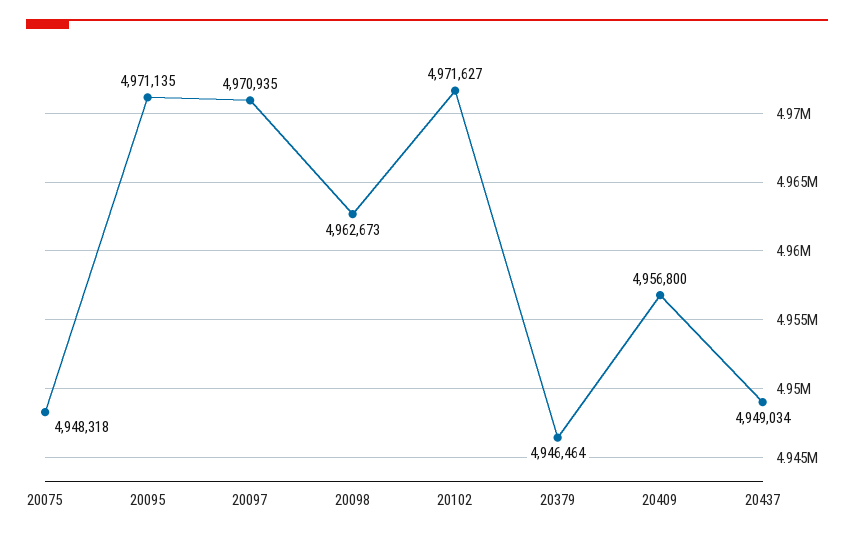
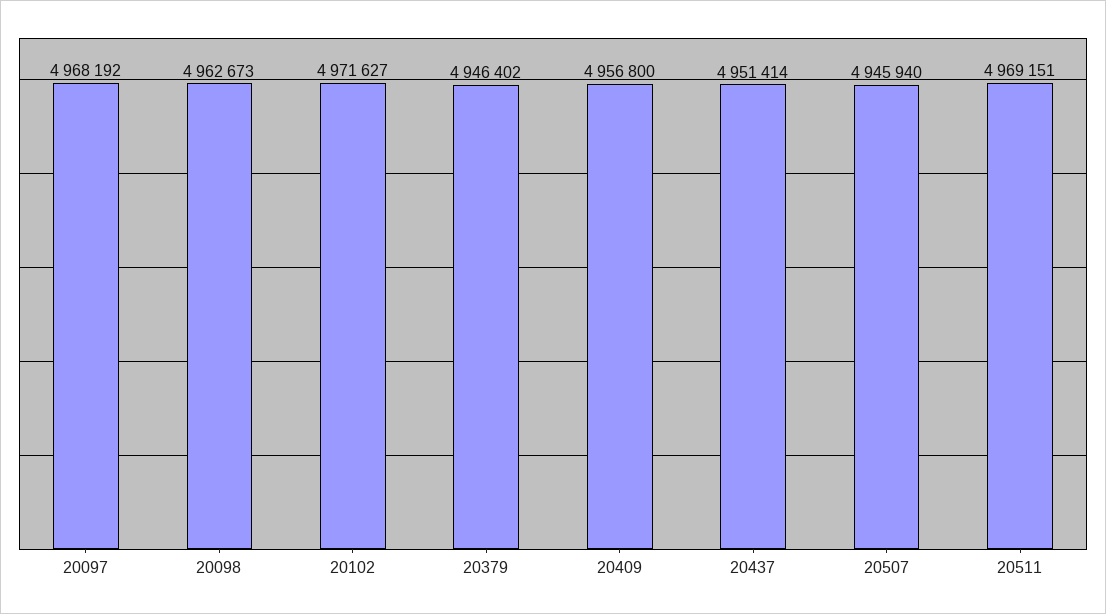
20075: 4948318 -> none
20095: 4971135 -> none
20097: 4970935 -> 4968192
20379: 4946464 -> 4946402
20437: 4949034 -> 4951414
20507: none -> 4945940
20511: none -> 4969151

